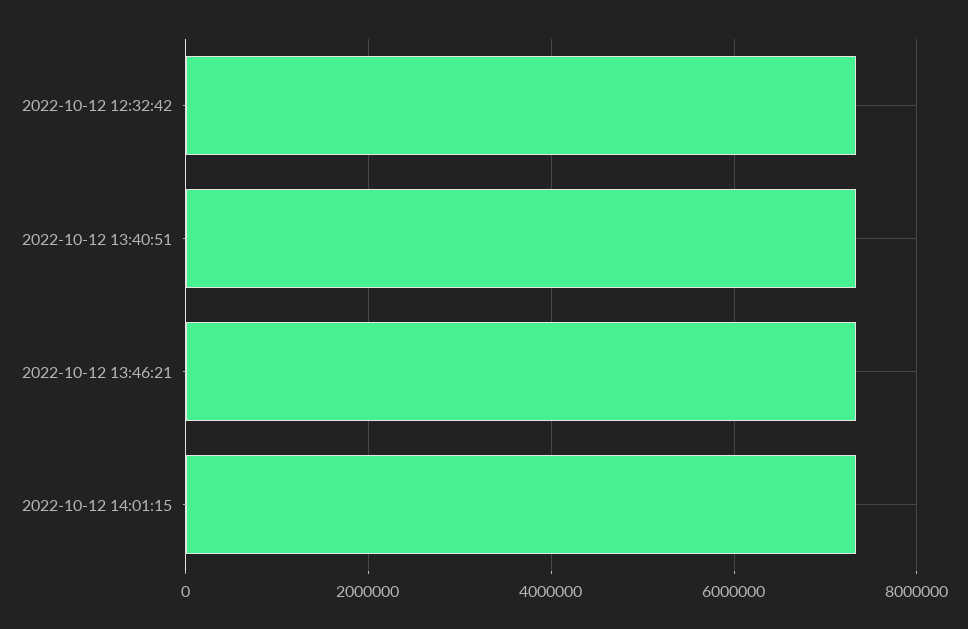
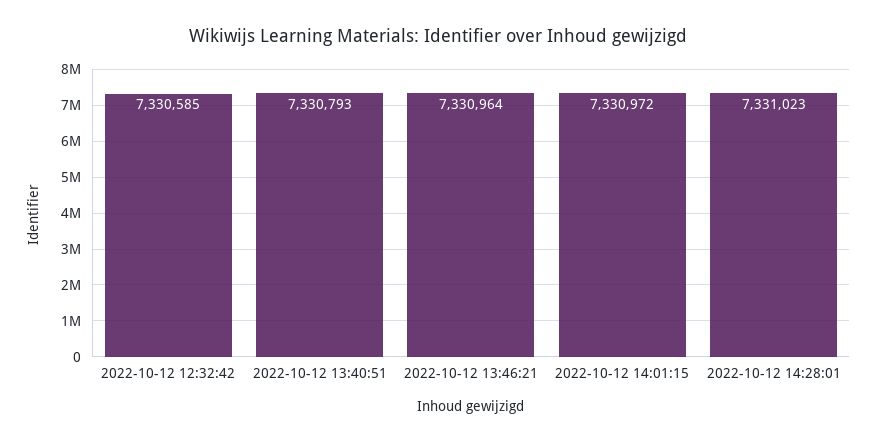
2022-10-12 14:28:01: none -> 7331023

